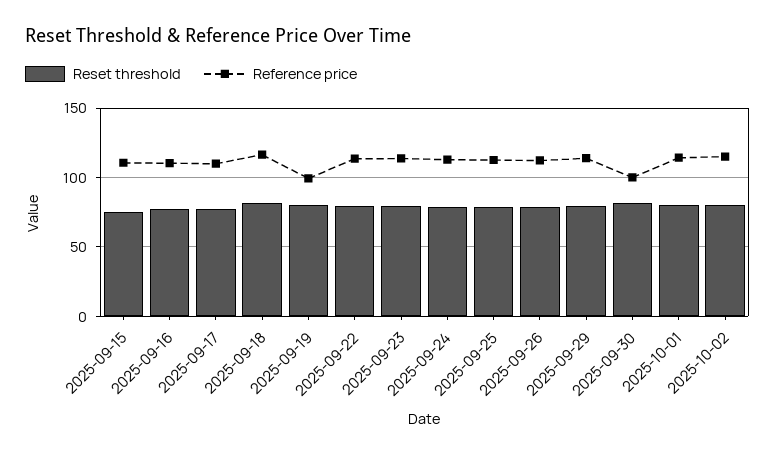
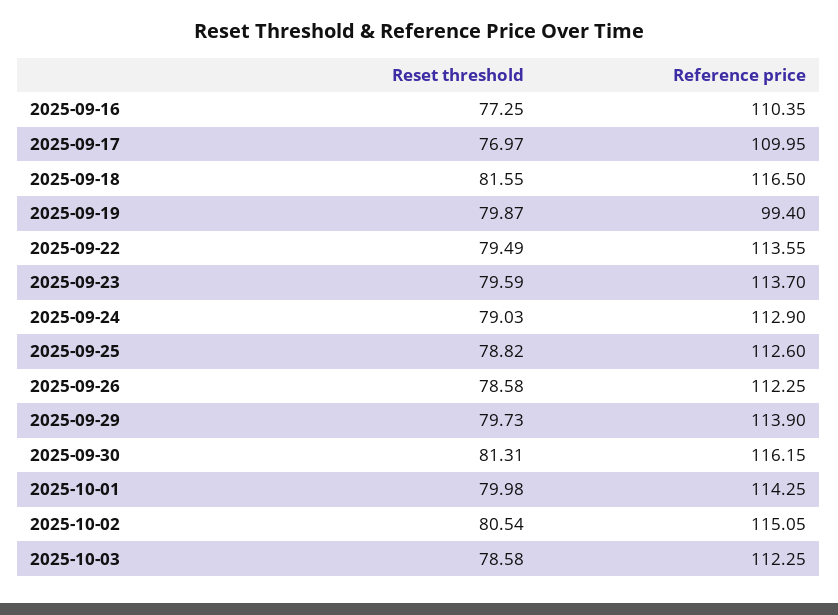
Reset threshold, 2025-09-15: 75 -> none
Reference price, 2025-09-15: 110 -> none
Reference price, 2025-09-30: 100 -> 116.15
Reset threshold, 2025-10-03: none -> 78.58
Reference price, 2025-10-03: none -> 112.25

